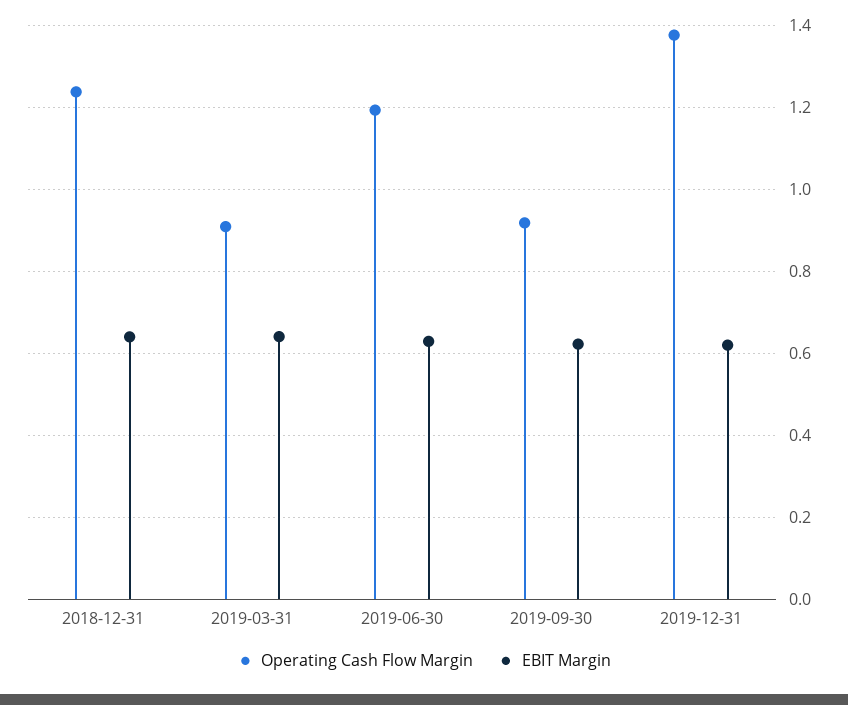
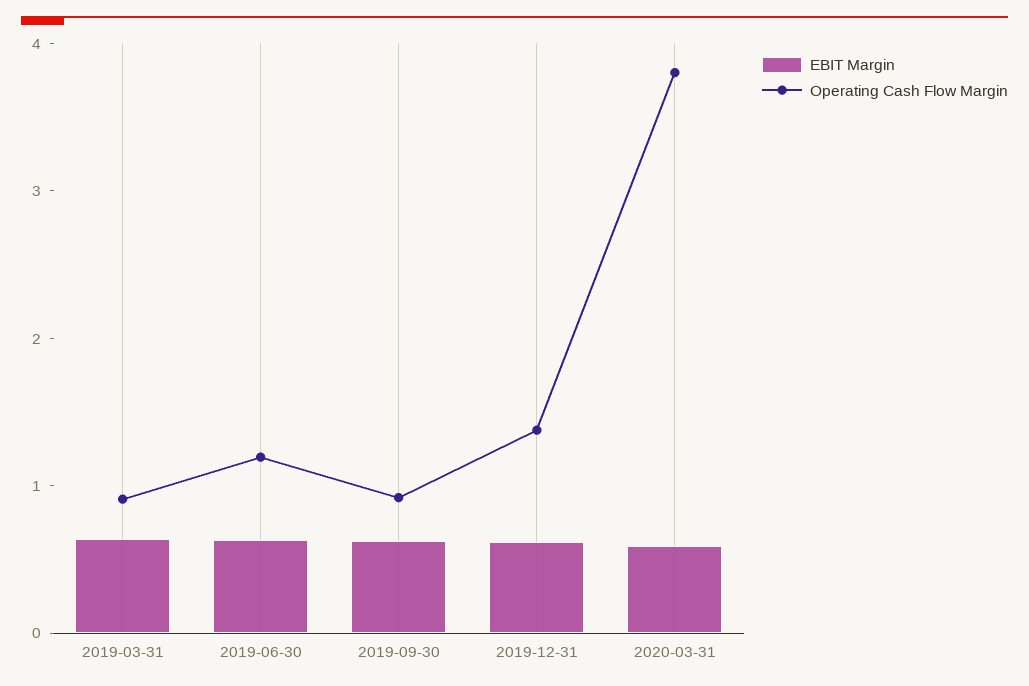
Operating Cash Flow Margin, 2018-12-31: 1.24 -> none
EBIT Margin, 2018-12-31: 0.64 -> none
EBIT Margin, 2020-03-31: none -> 0.6
Operating Cash Flow Margin, 2020-03-31: none -> 3.8

